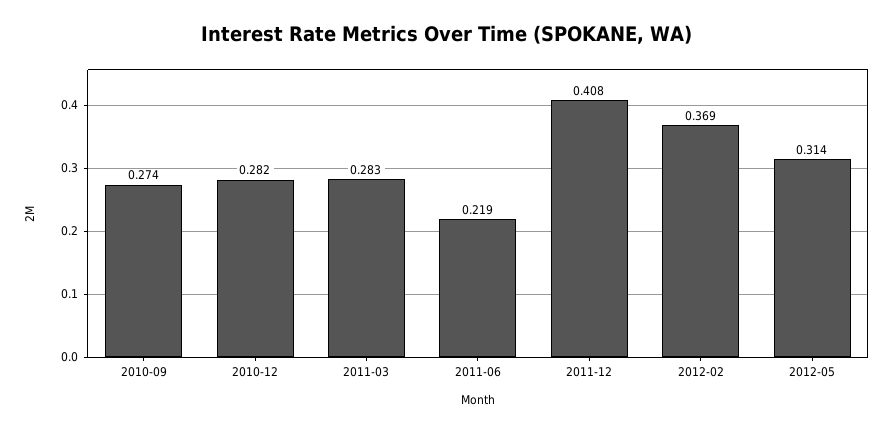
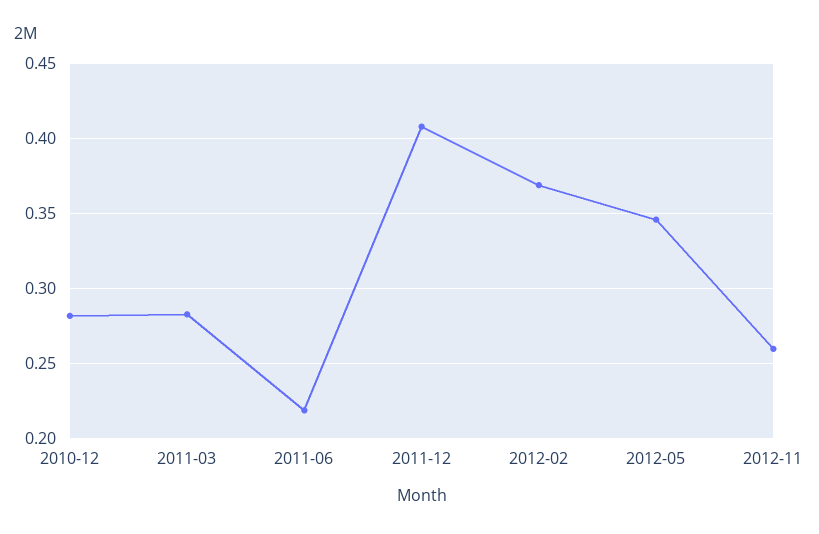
2010-09: 0.274 -> none
2012-05: 0.314 -> 0.345
2012-11: none -> 0.26

